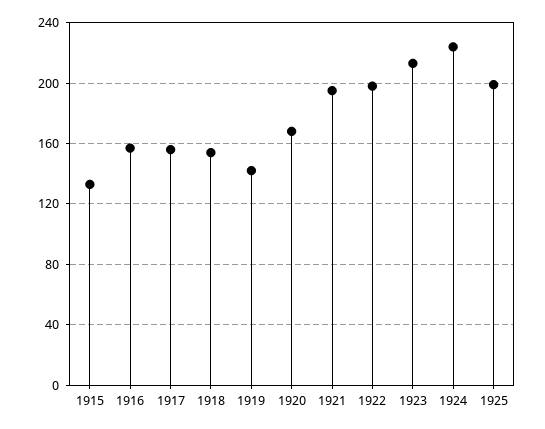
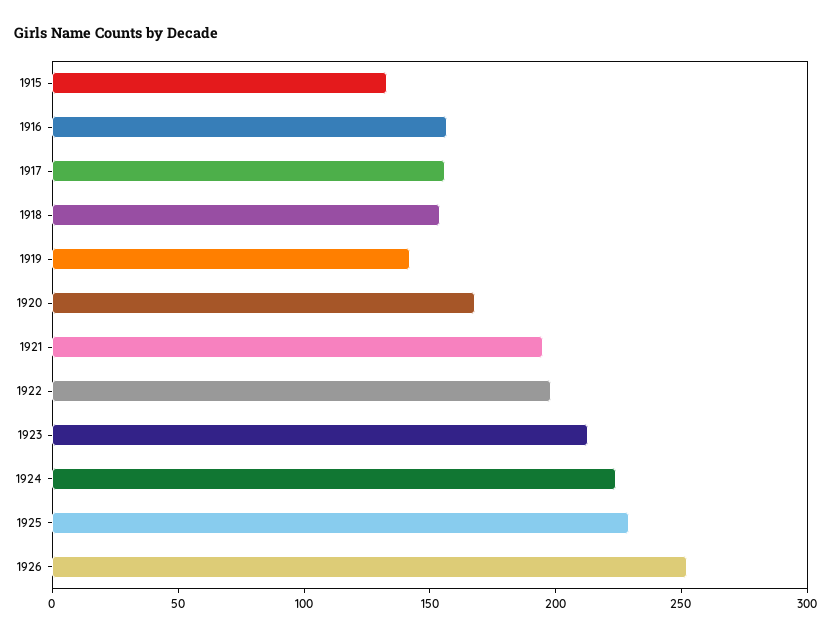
1925: 200 -> 230
1926: none -> 250

